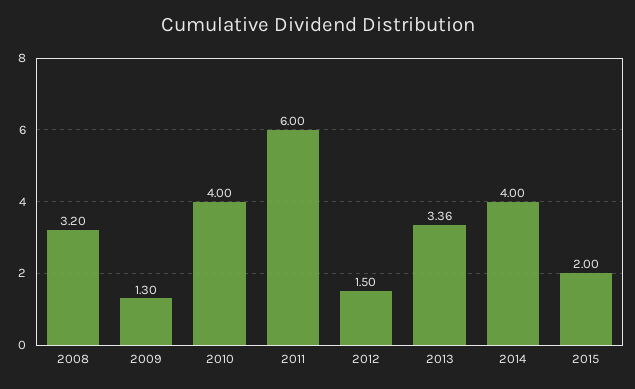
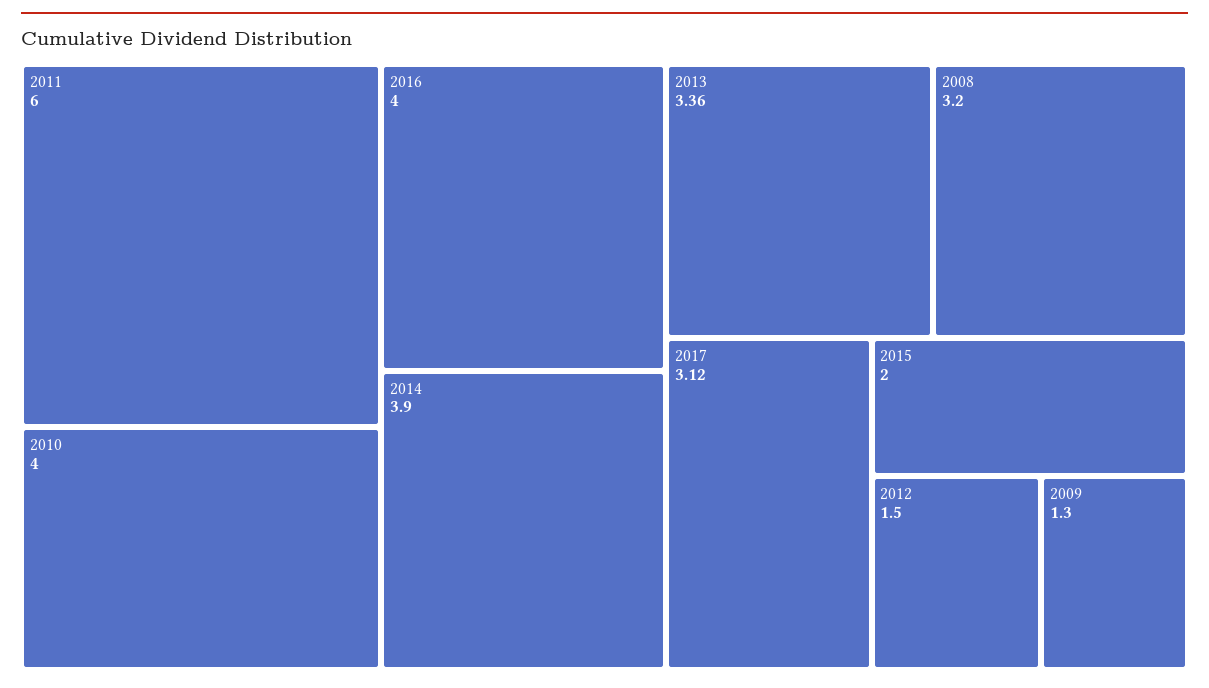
2014: 4 -> 3.9
2016: none -> 4
2017: none -> 3.12

